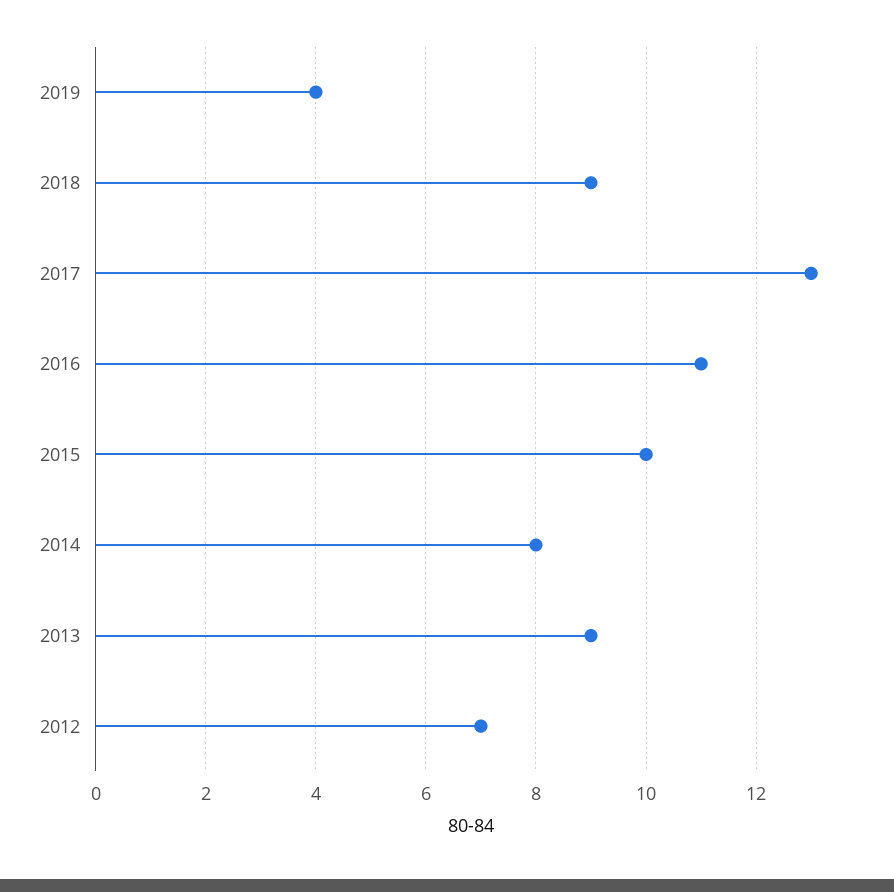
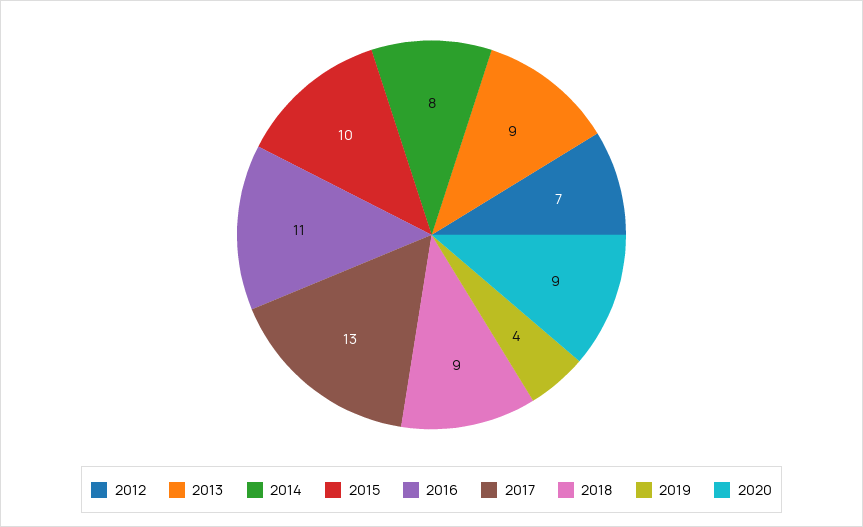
2020: none -> 9

